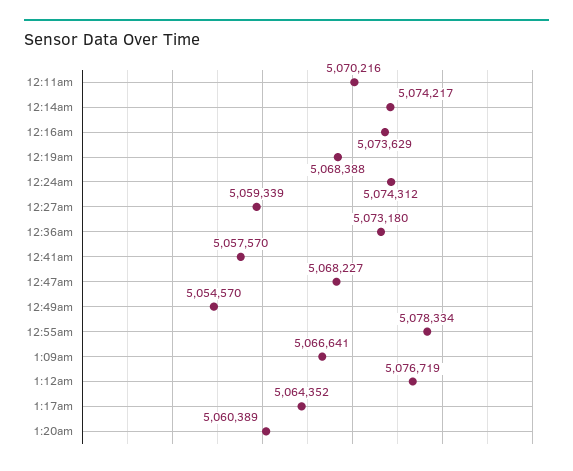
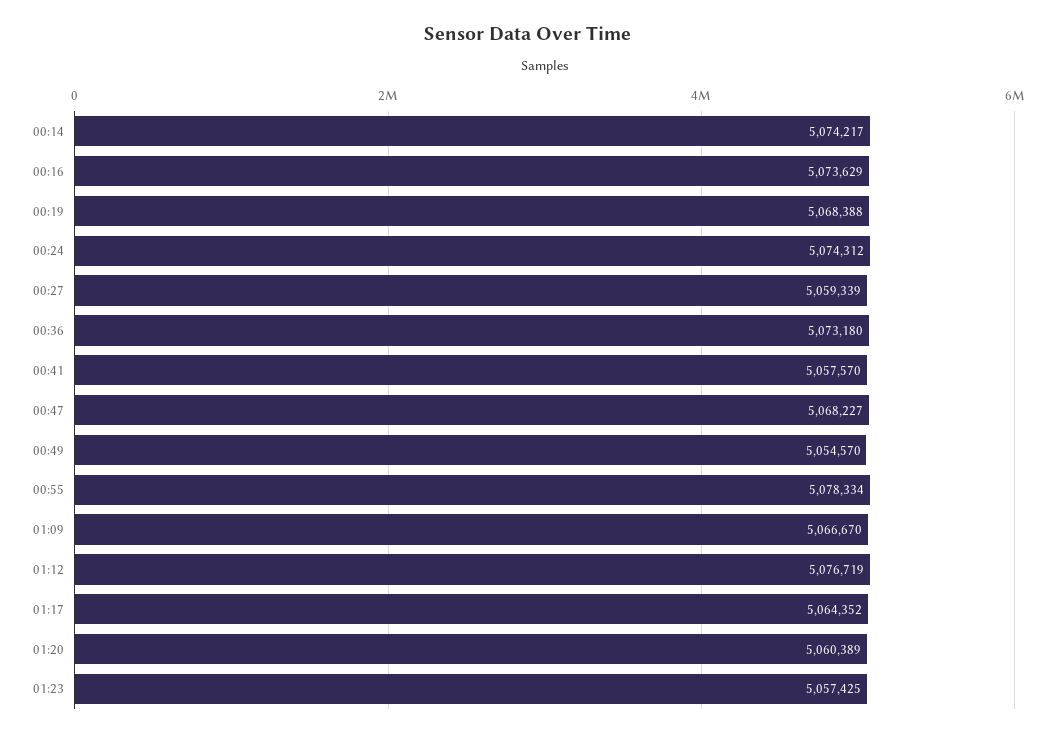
12:11am: 5070216 -> none
1:09am: 5066641 -> 5066670
01:23: none -> 5057425

